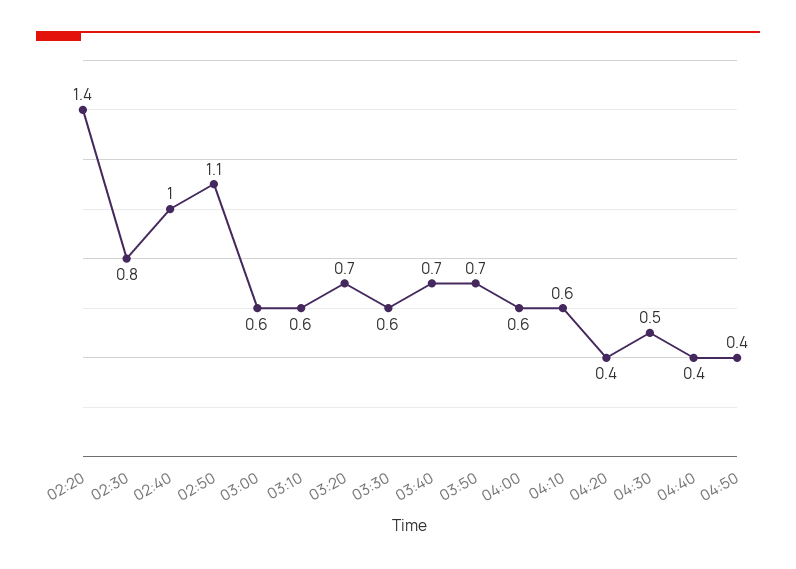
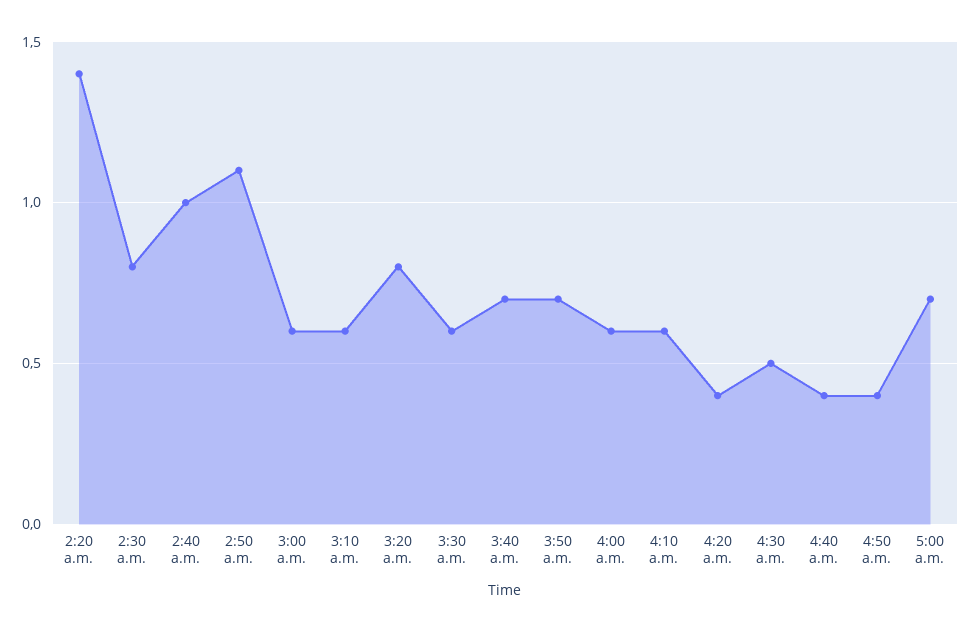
03:20: 0.7 -> 0.8
5:00 a.m.: none -> 0.7

